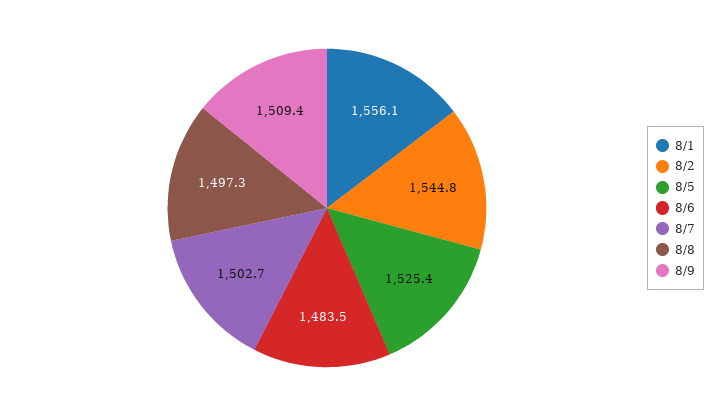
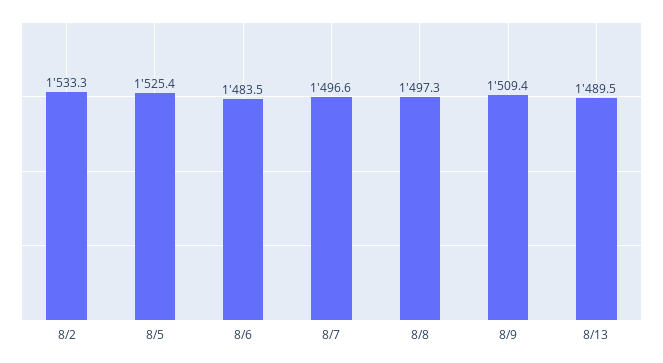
8/1: 1556.1 -> none
8/2: 1544.8 -> 1533.3
8/7: 1502.7 -> 1496.6
8/13: none -> 1489.5

